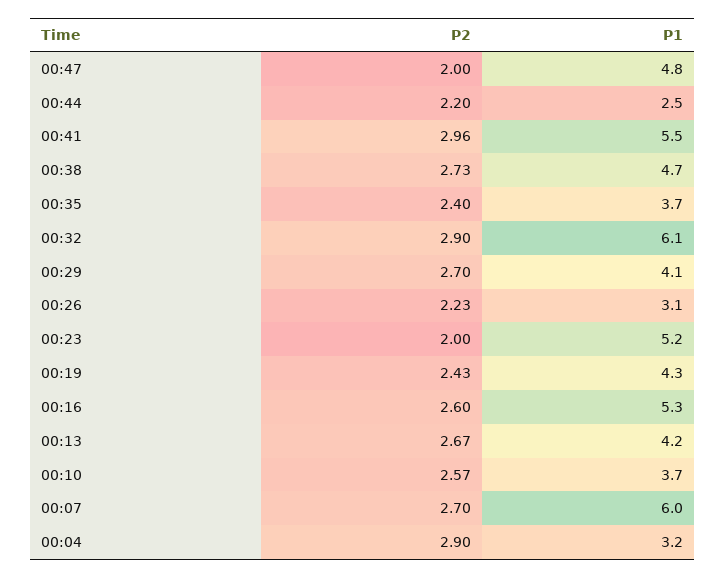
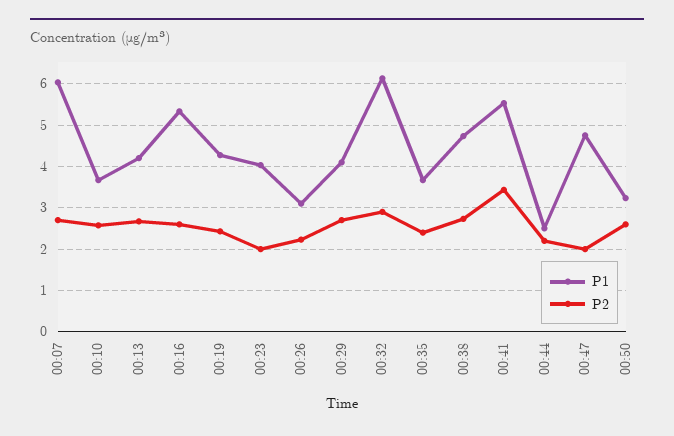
P2, 00:41: 2.96 -> 3.4
P1, 00:23: 5.2 -> 4
P2, 00:04: 2.9 -> none
P1, 00:04: 3.2 -> none
P1, 00:50: none -> 3.2
P2, 00:50: none -> 2.6

